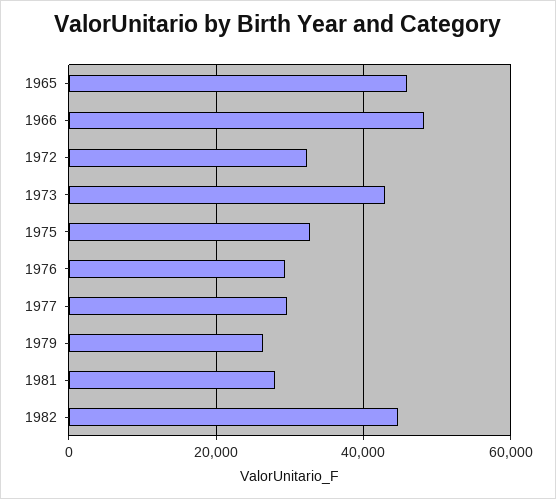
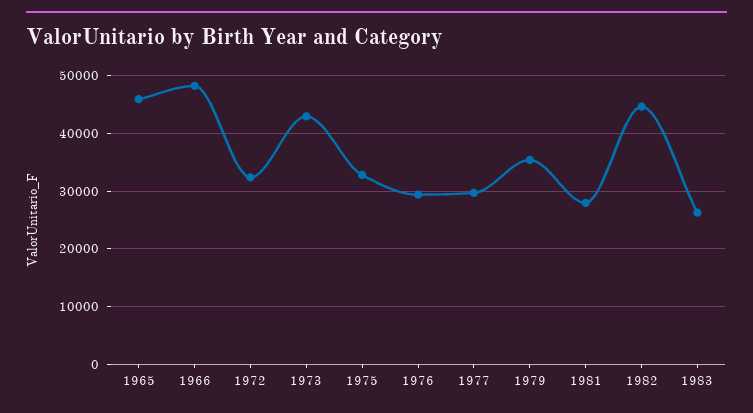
1979: 26000 -> 36000
1983: none -> 26000

